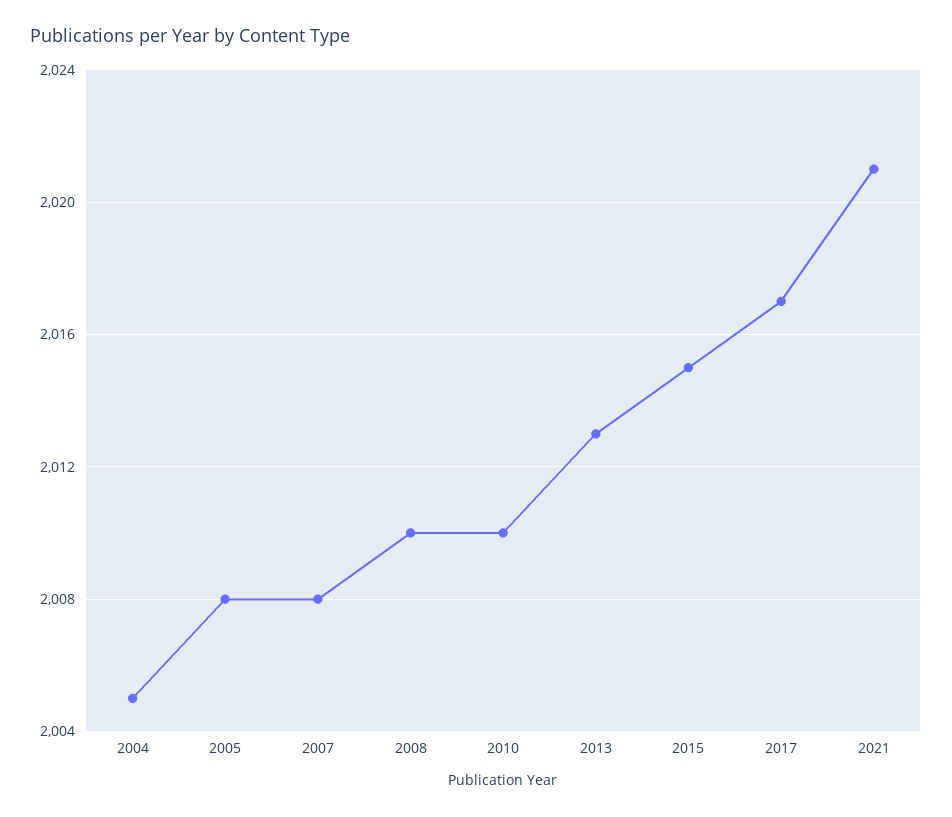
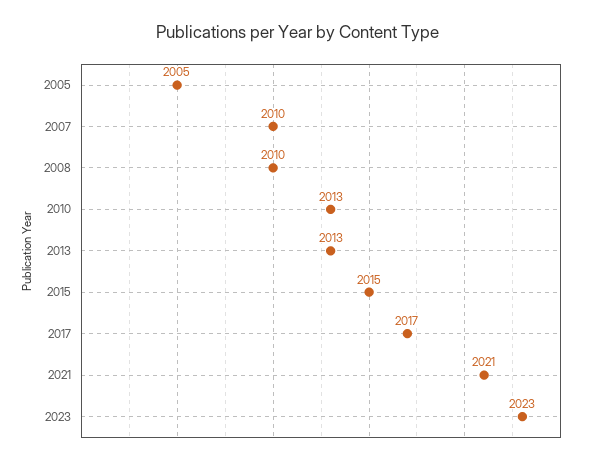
2004: 2005 -> none
2005: 2008 -> 2005
2007: 2008 -> 2010
2010: 2010 -> 2013
2023: none -> 2023

